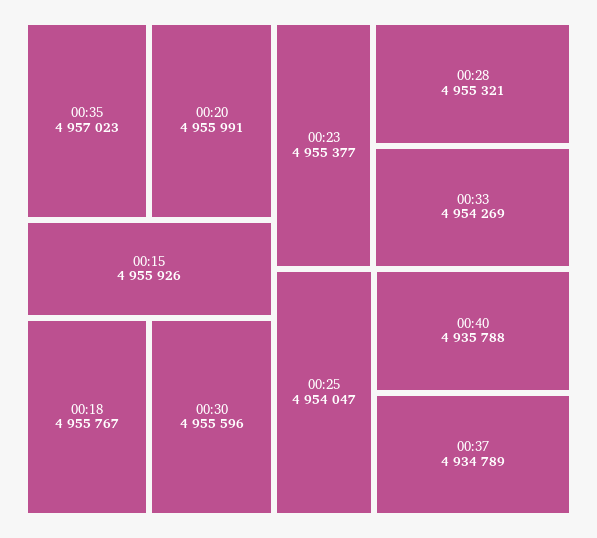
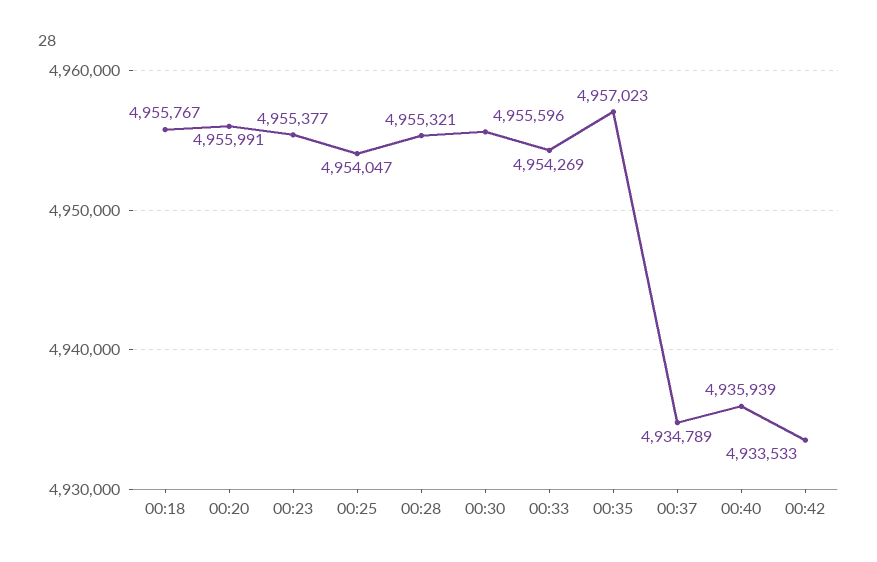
00:15: 4955926 -> none
00:40: 4935788 -> 4935939
00:42: none -> 4933533

